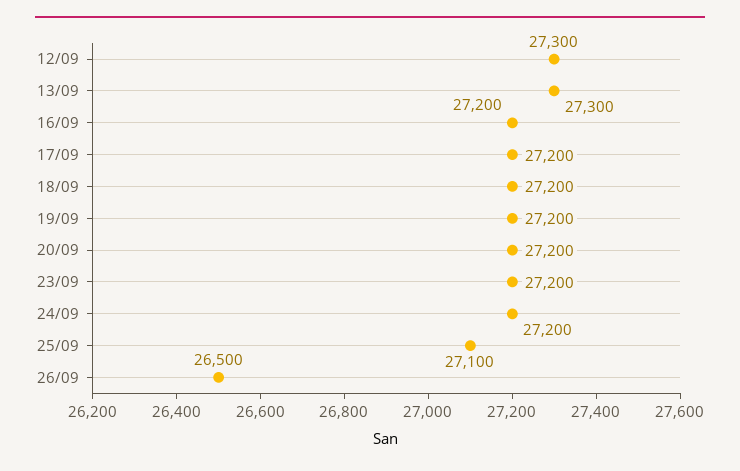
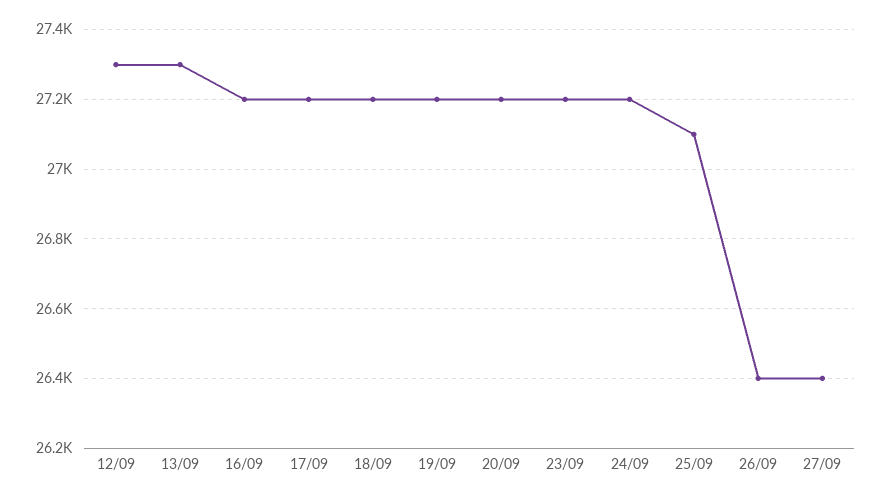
26/09: 26500 -> 26400
27/09: none -> 26400

